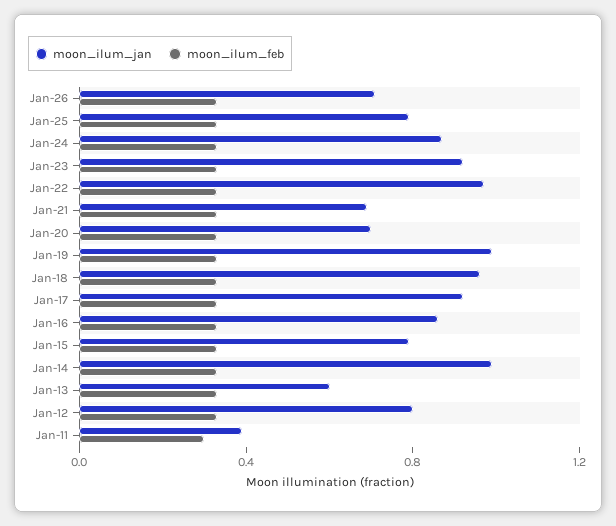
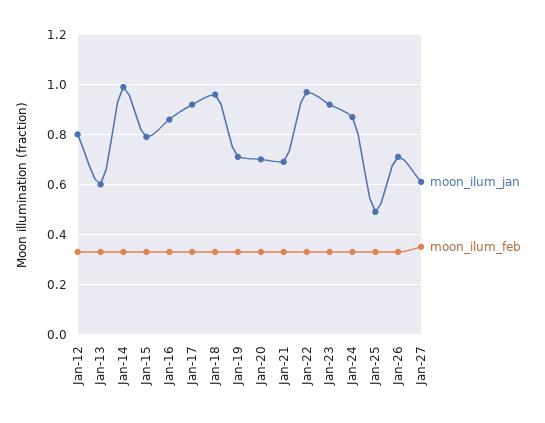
moon_ilum_jan, Jan-25: 0.8 -> 0.5
moon_ilum_jan, Jan-19: 1 -> 0.7
moon_ilum_jan, Jan-11: 0.4 -> none
moon_ilum_feb, Jan-11: 0.3 -> none
moon_ilum_jan, Jan-27: none -> 0.6
moon_ilum_feb, Jan-27: none -> 0.35

